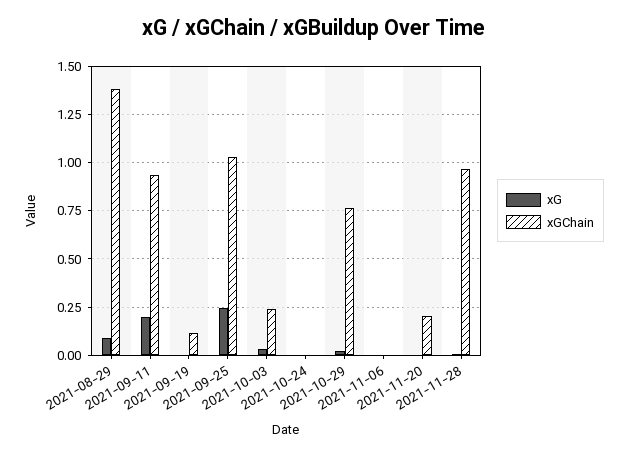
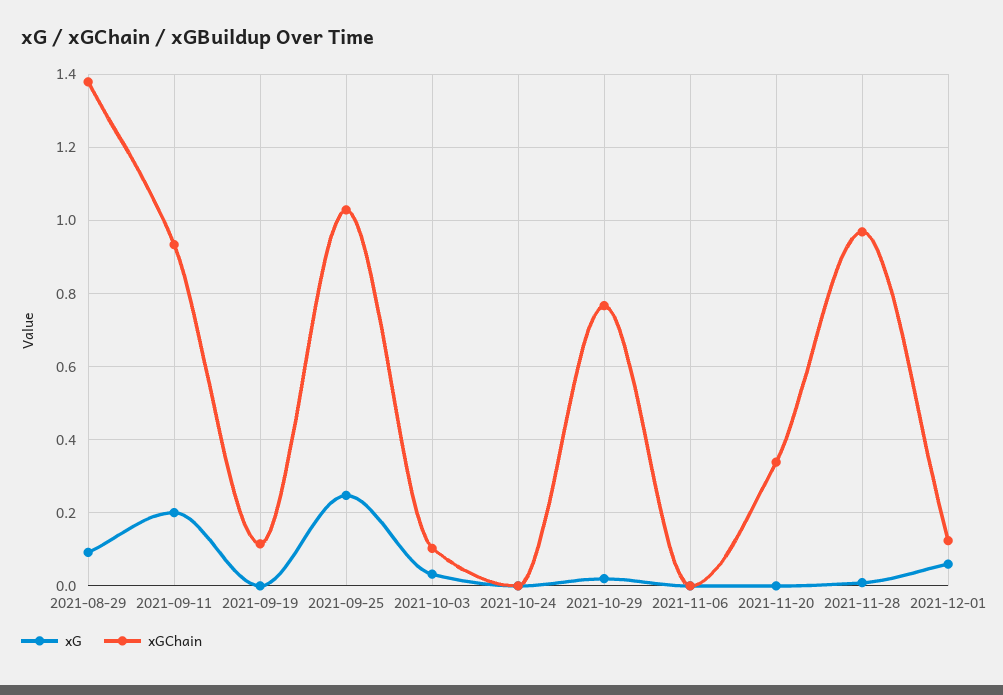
xGChain, 2021-10-03: 0.25 -> 0.1
xGChain, 2021-11-20: 0.2 -> 0.34
xG, 2021-12-01: none -> 0.06
xGChain, 2021-12-01: none -> 0.12

